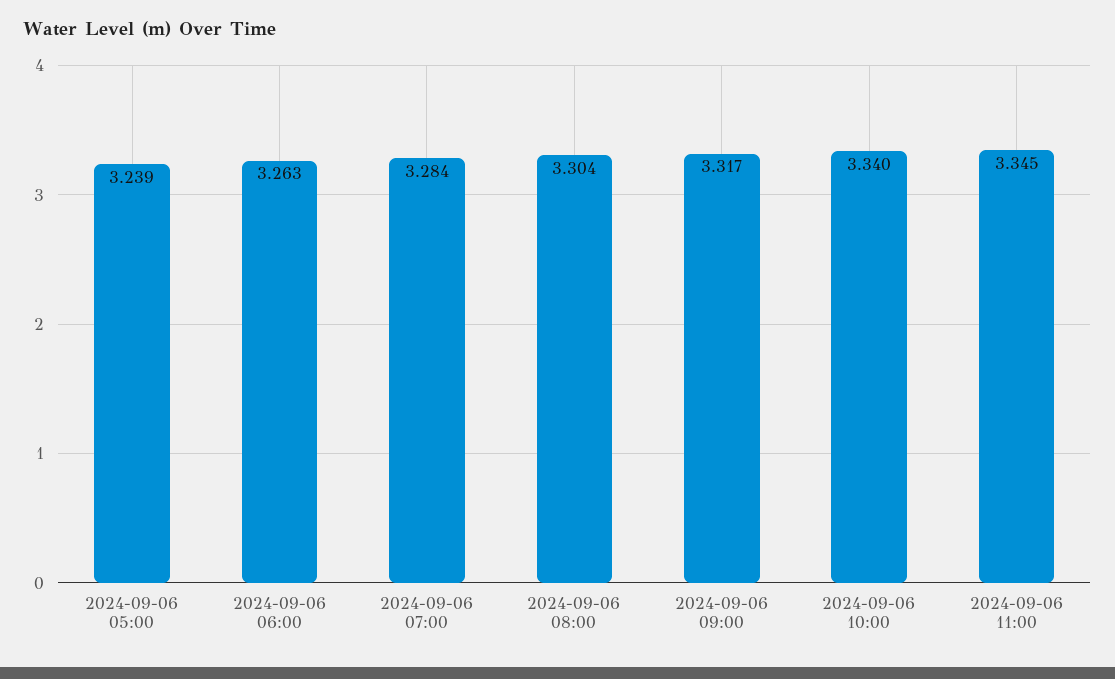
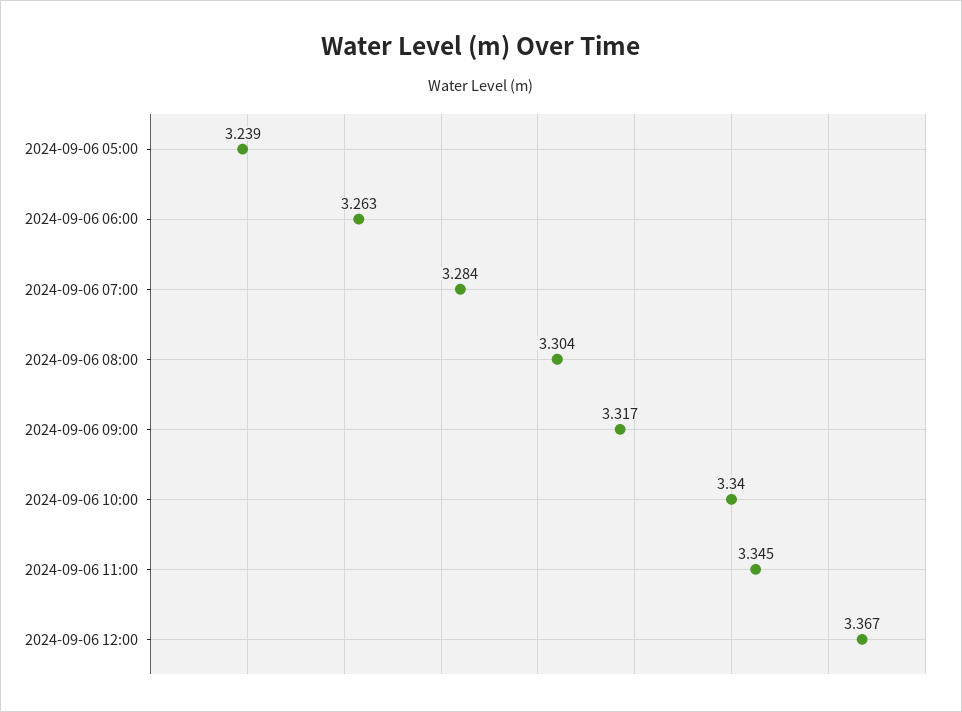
2024-09-06 12:00: none -> 3.367

